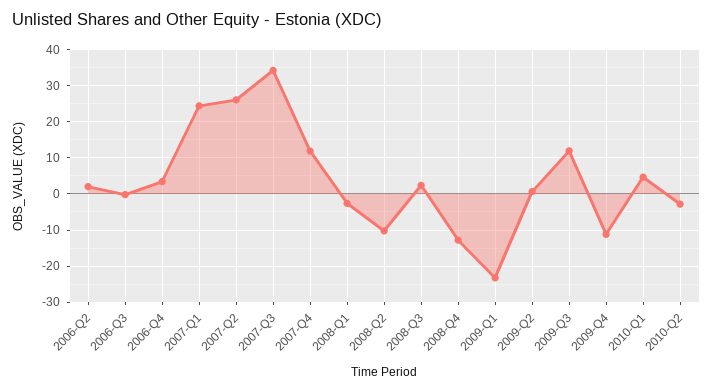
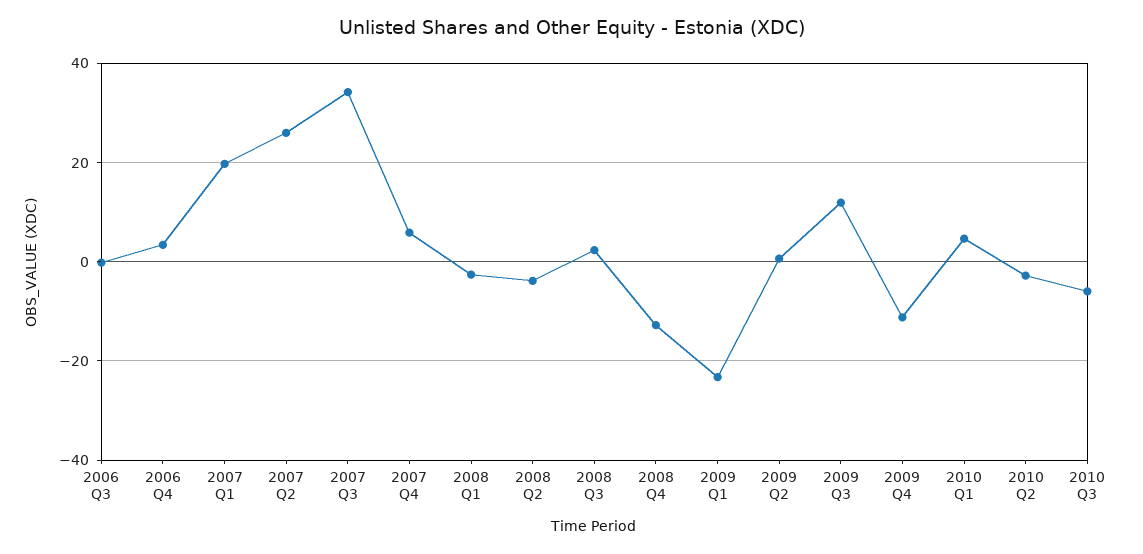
2006-Q2: 2 -> none
2007-Q1: 24 -> 20
2007-Q4: 12 -> 6
2008-Q2: -10 -> -4
2010 Q3: none -> -6

